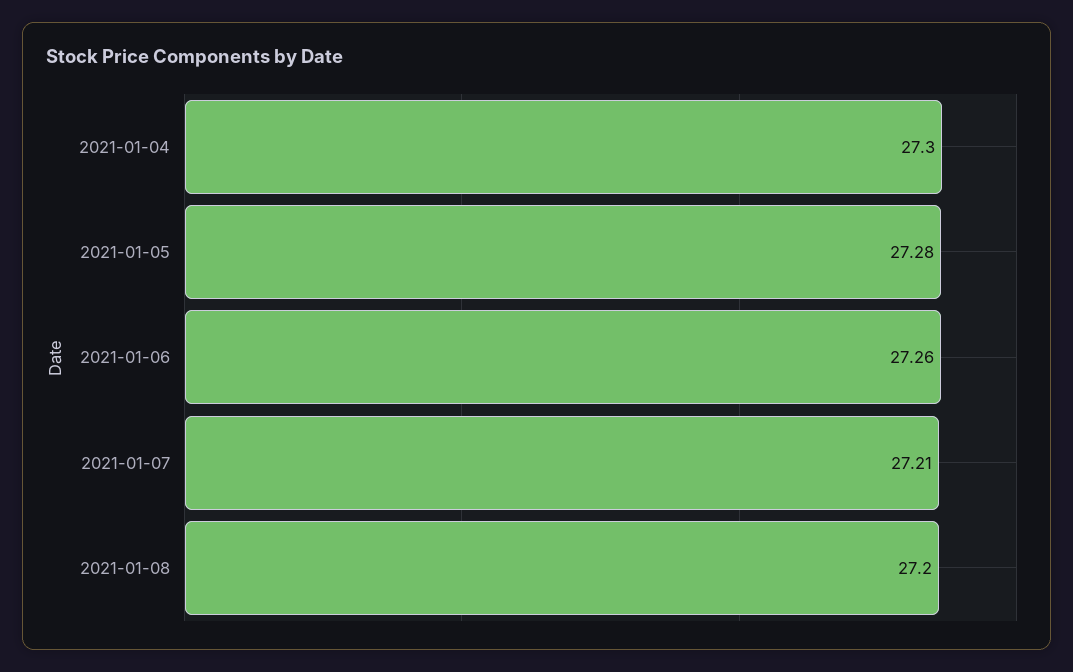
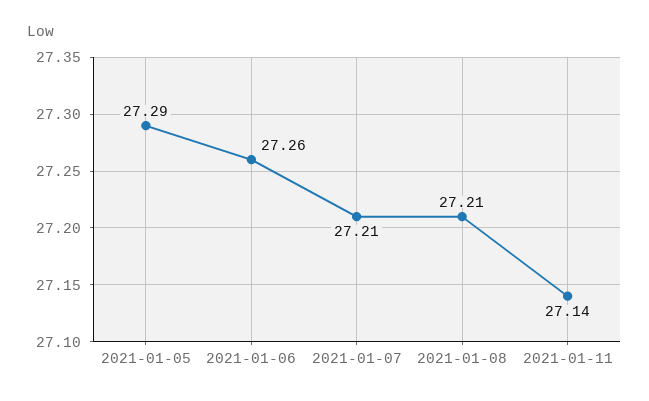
2021-01-04: 27.3 -> none
2021-01-05: 27.28 -> 27.29
2021-01-08: 27.2 -> 27.21
2021-01-11: none -> 27.14

